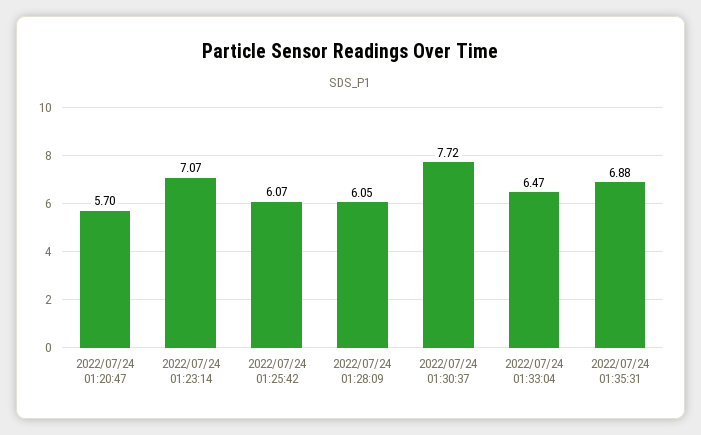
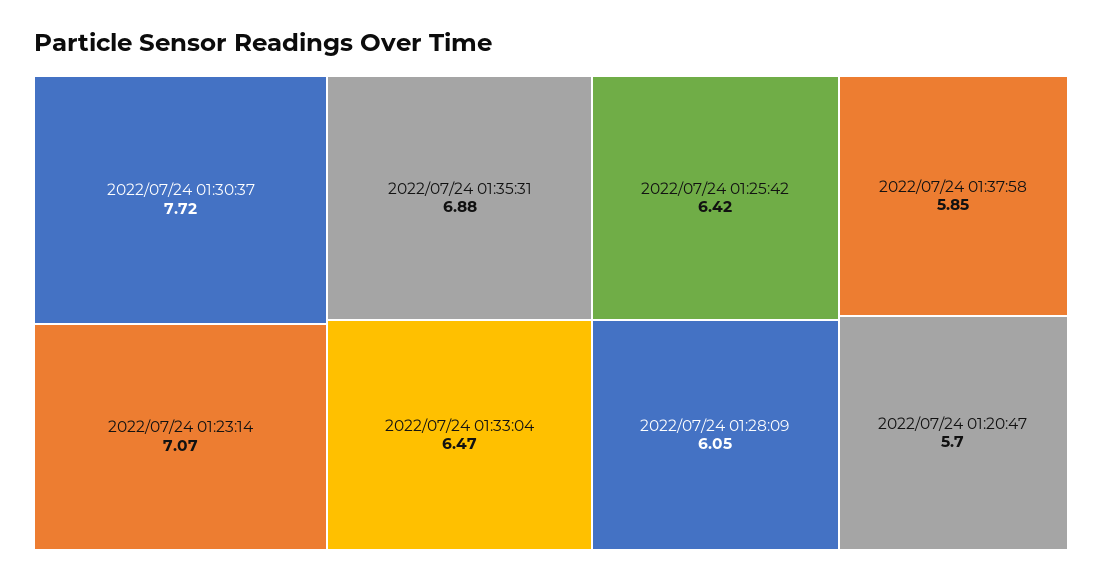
2022/07/24 01:25:42: 6.07 -> 6.42
2022/07/24 01:37:58: none -> 5.85

